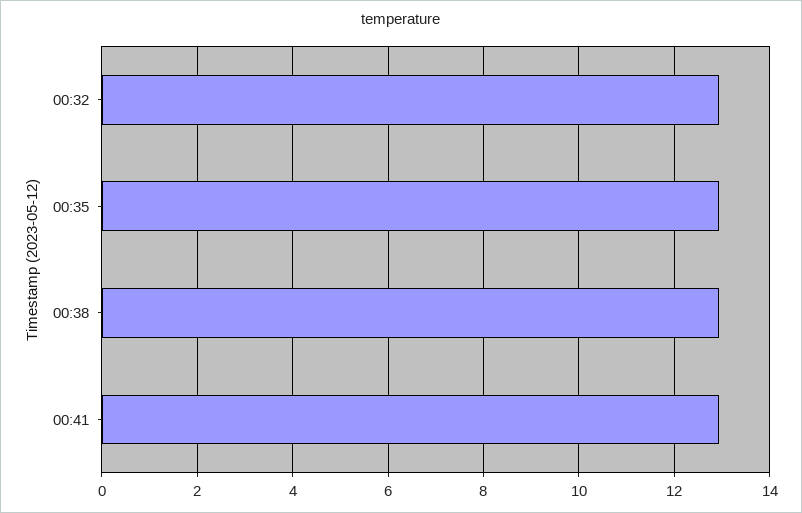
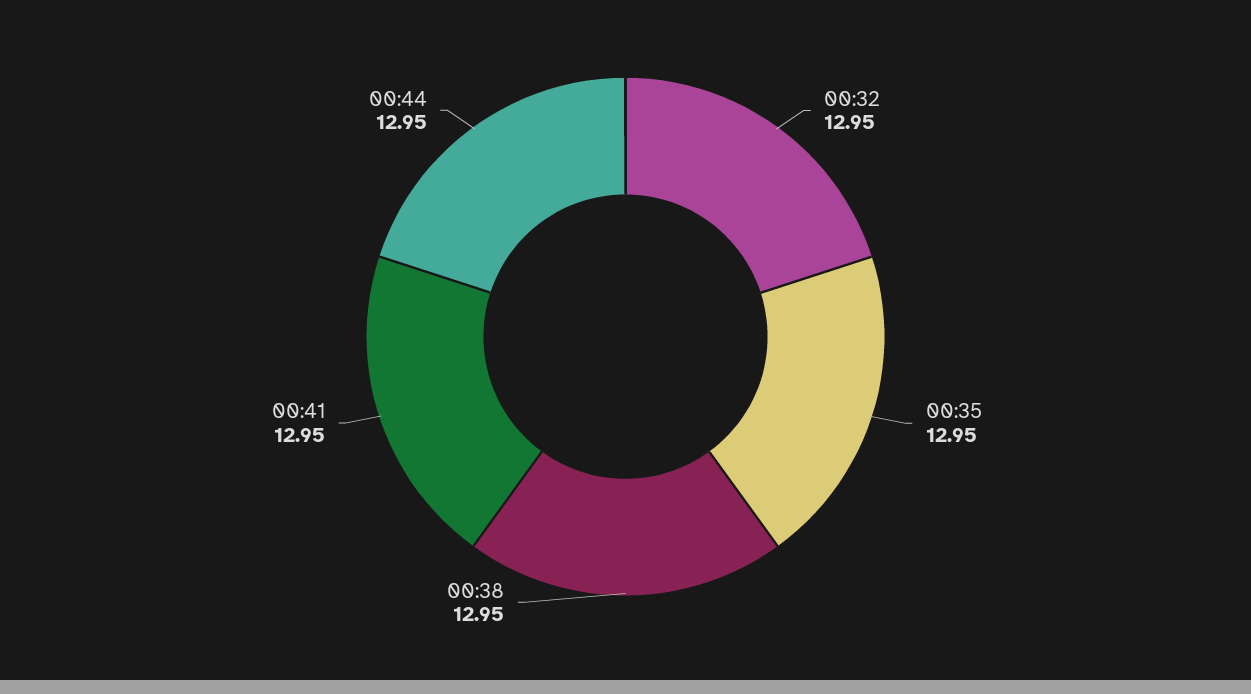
00:44: none -> 12.95

